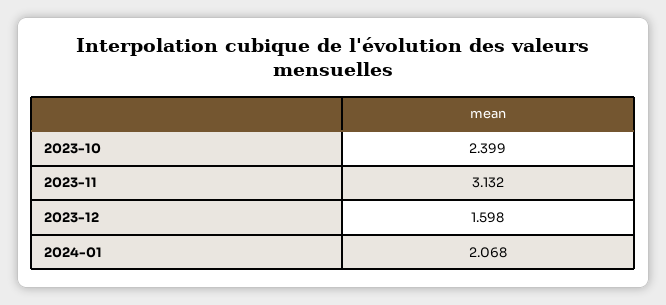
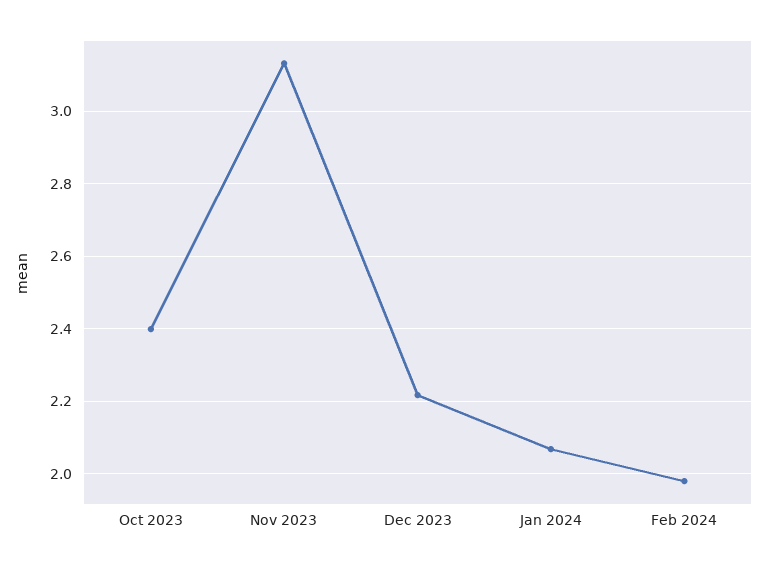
2023-12: 1.598 -> 2.22
Feb 2024: none -> 1.98

